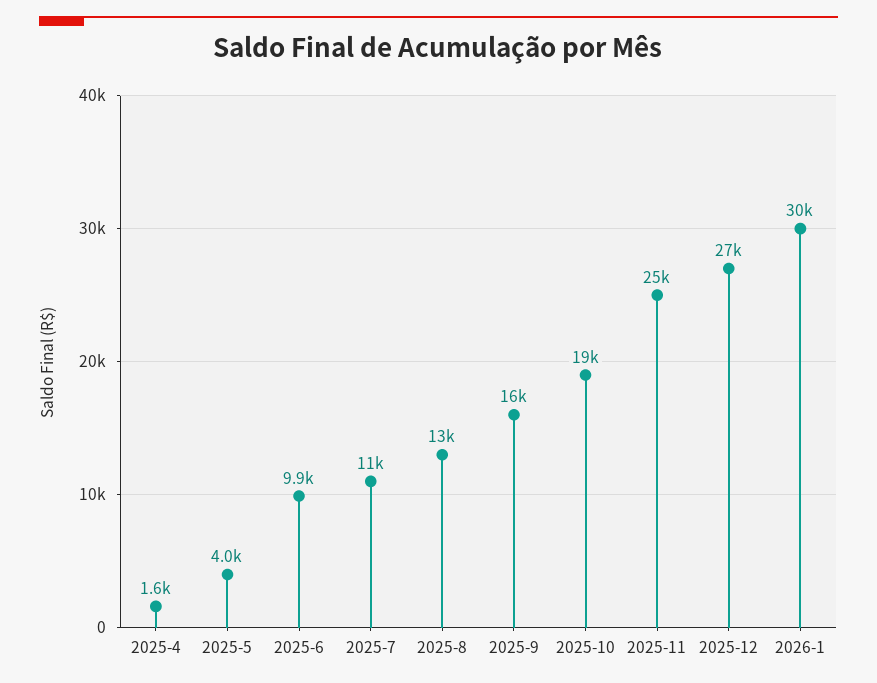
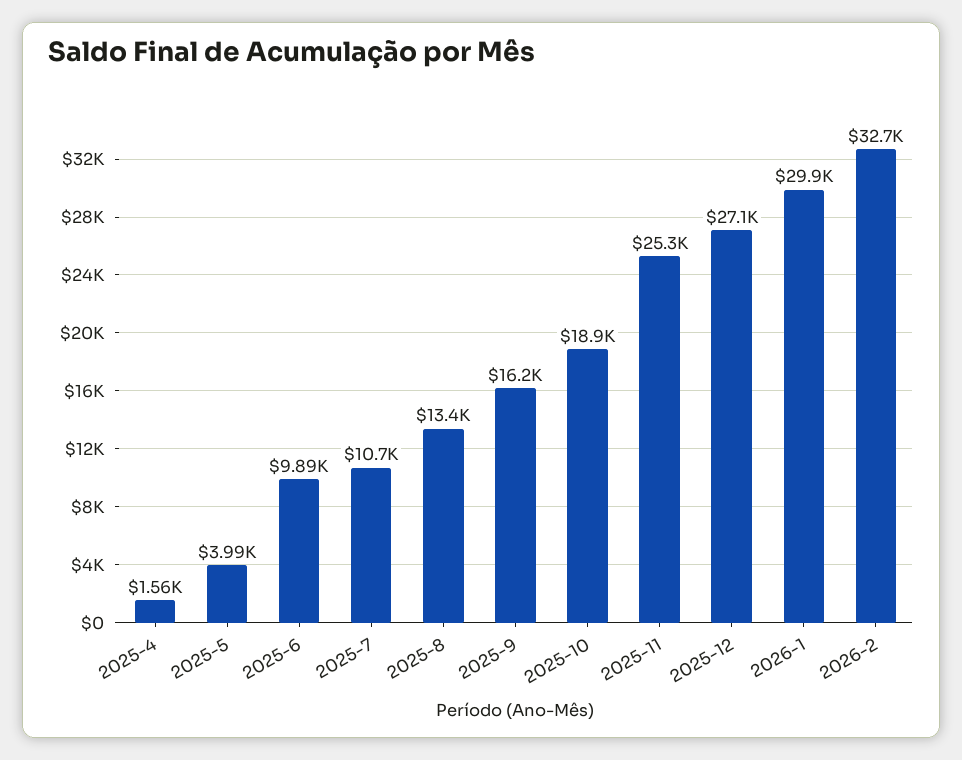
2026-2: none -> 32700

